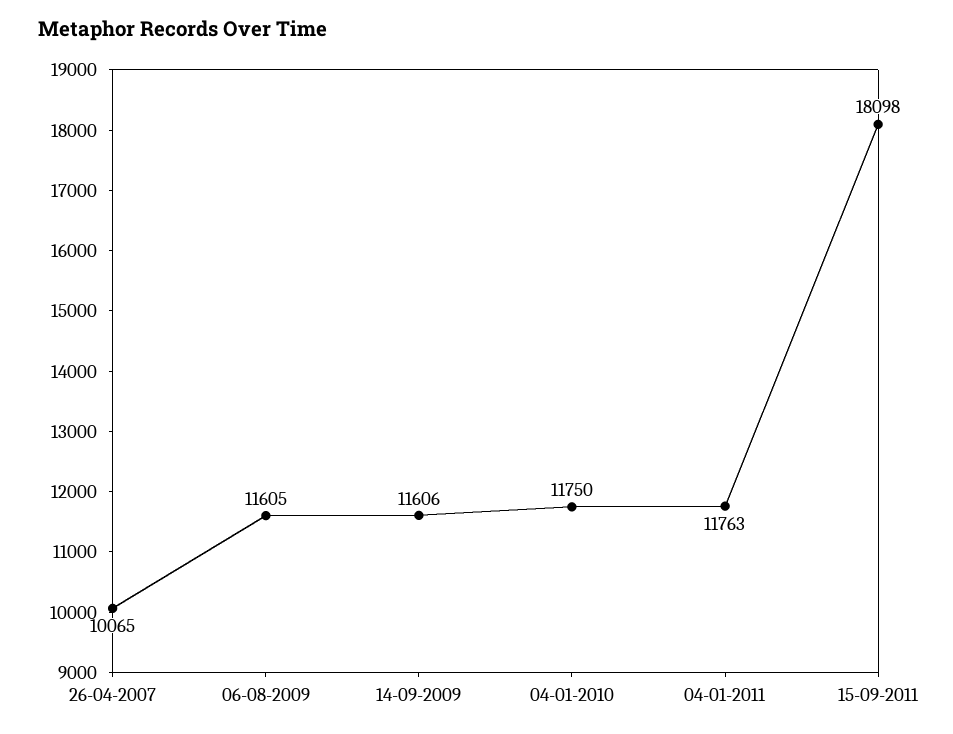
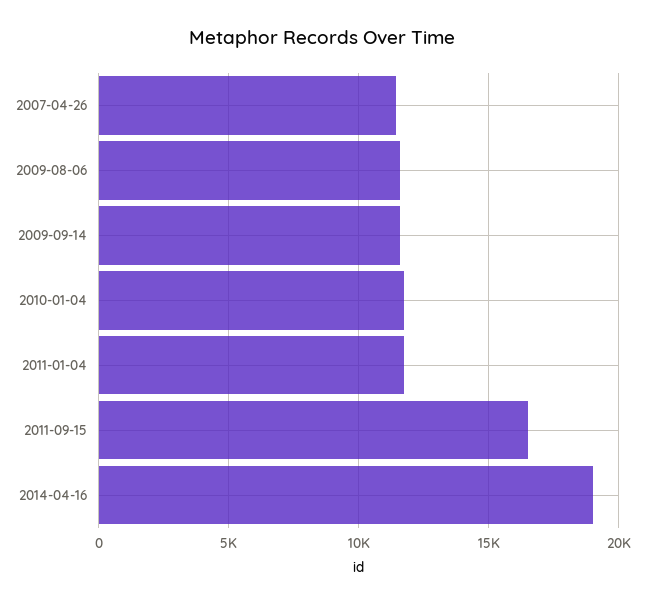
26-04-2007: 10065 -> 11500
15-09-2011: 18098 -> 16500
2014-04-16: none -> 19000

